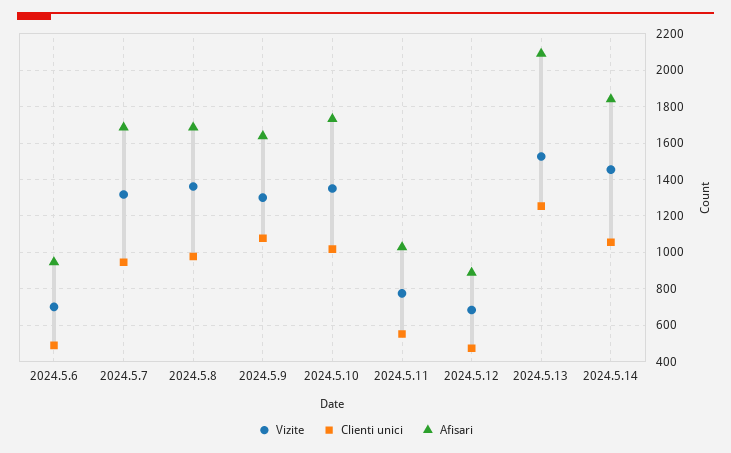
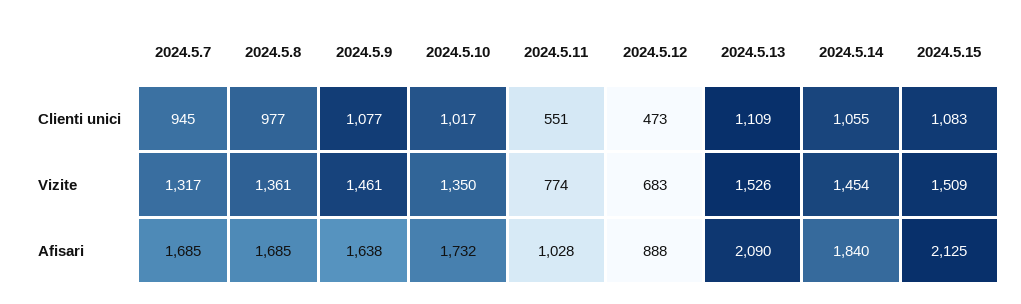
Vizite, 2024.5.6: 700 -> none
Clienti unici, 2024.5.6: 500 -> none
Afisari, 2024.5.6: 950 -> none
Vizite, 2024.5.9: 1300 -> 1461
Clienti unici, 2024.5.13: 1250 -> 1109
Clienti unici, 2024.5.15: none -> 1083
Vizite, 2024.5.15: none -> 1509
Afisari, 2024.5.15: none -> 2125

